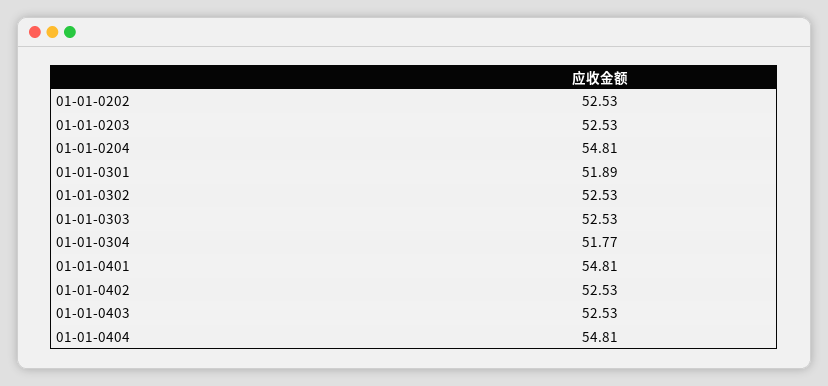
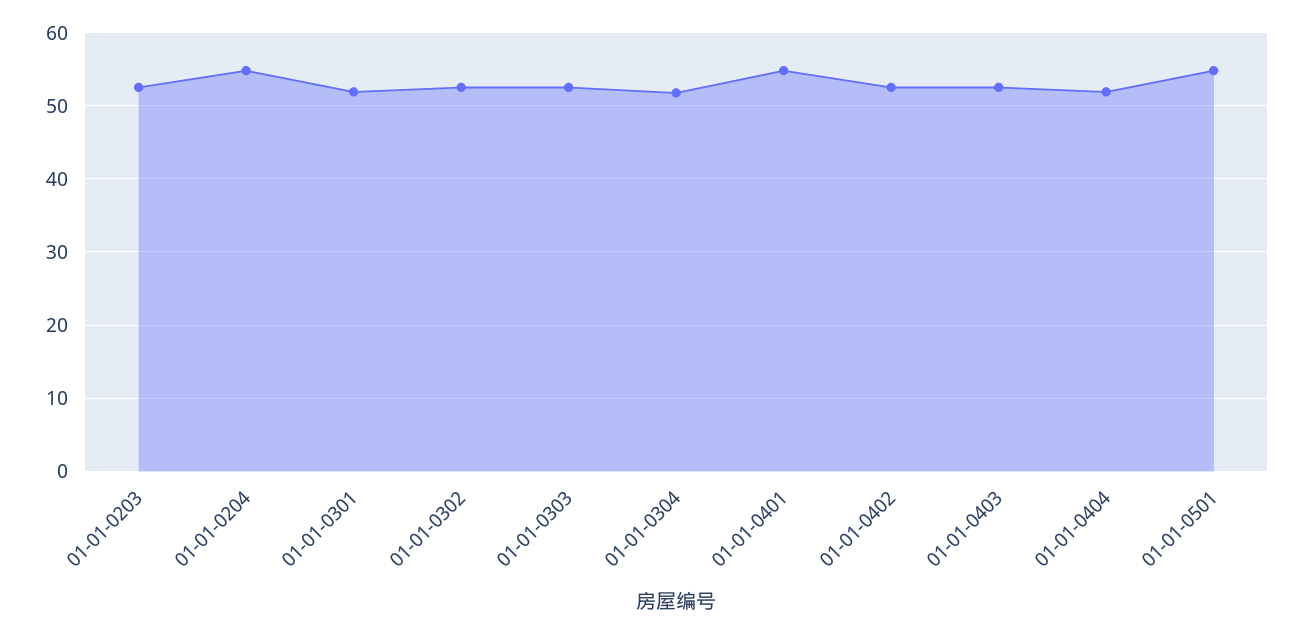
01-01-0202: 52.53 -> none
01-01-0404: 54.81 -> 52
01-01-0501: none -> 55

